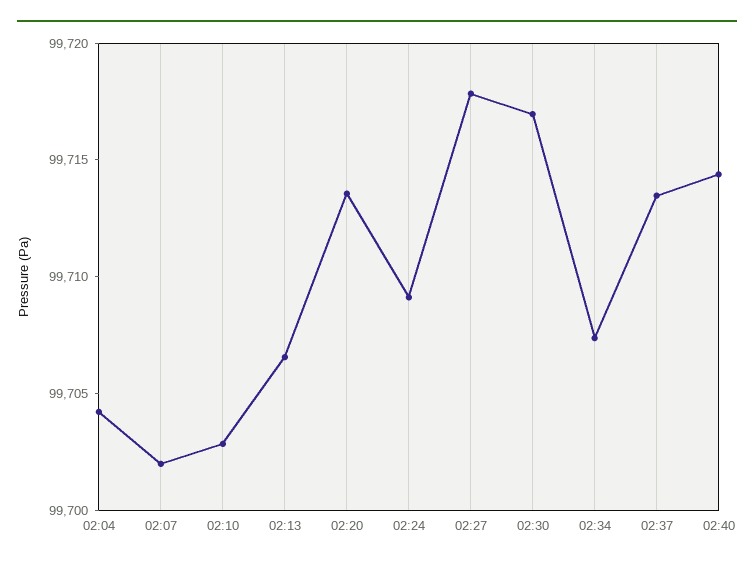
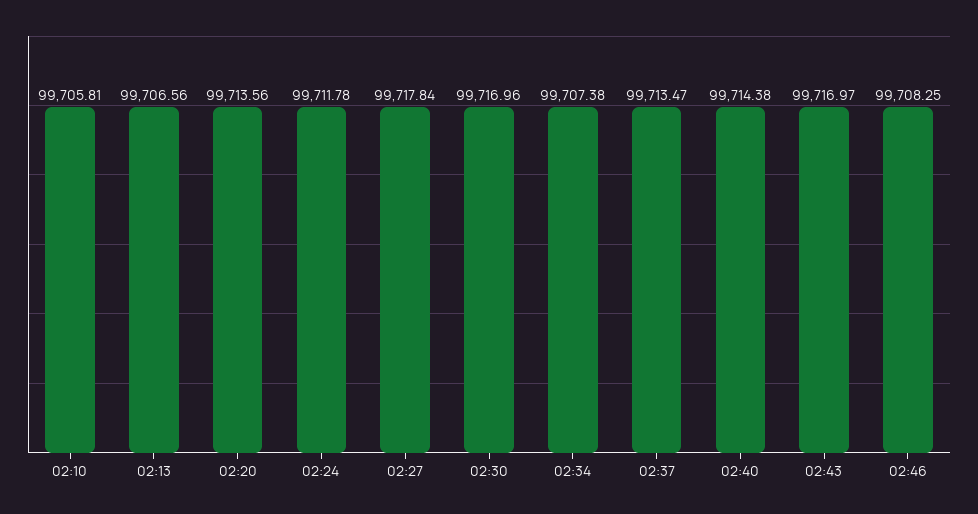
02:04: 99704 -> none
02:07: 99702 -> none
02:10: 99703 -> 99705.81
02:24: 99709 -> 99711.78
02:43: none -> 99716.97
02:46: none -> 99708.25

